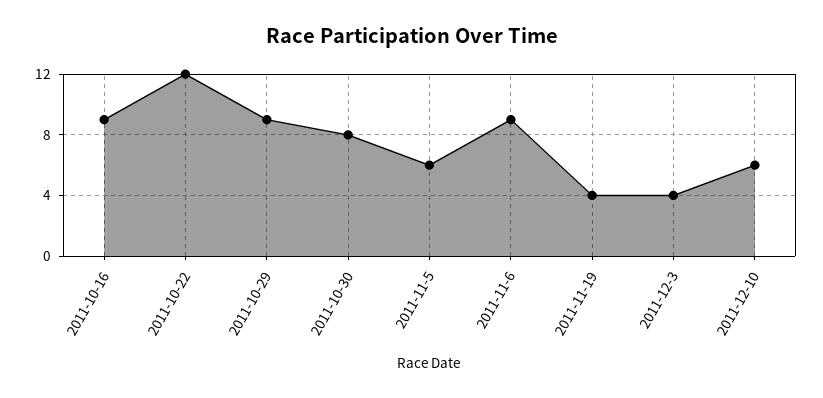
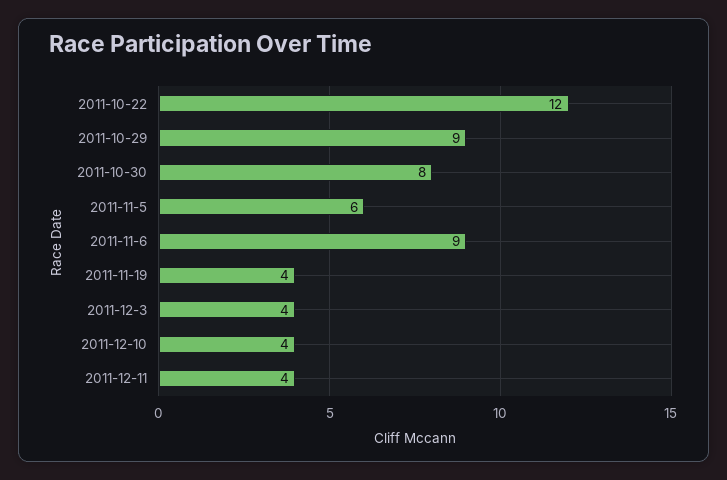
2011-10-16: 9 -> none
2011-12-10: 6 -> 4
2011-12-11: none -> 4

